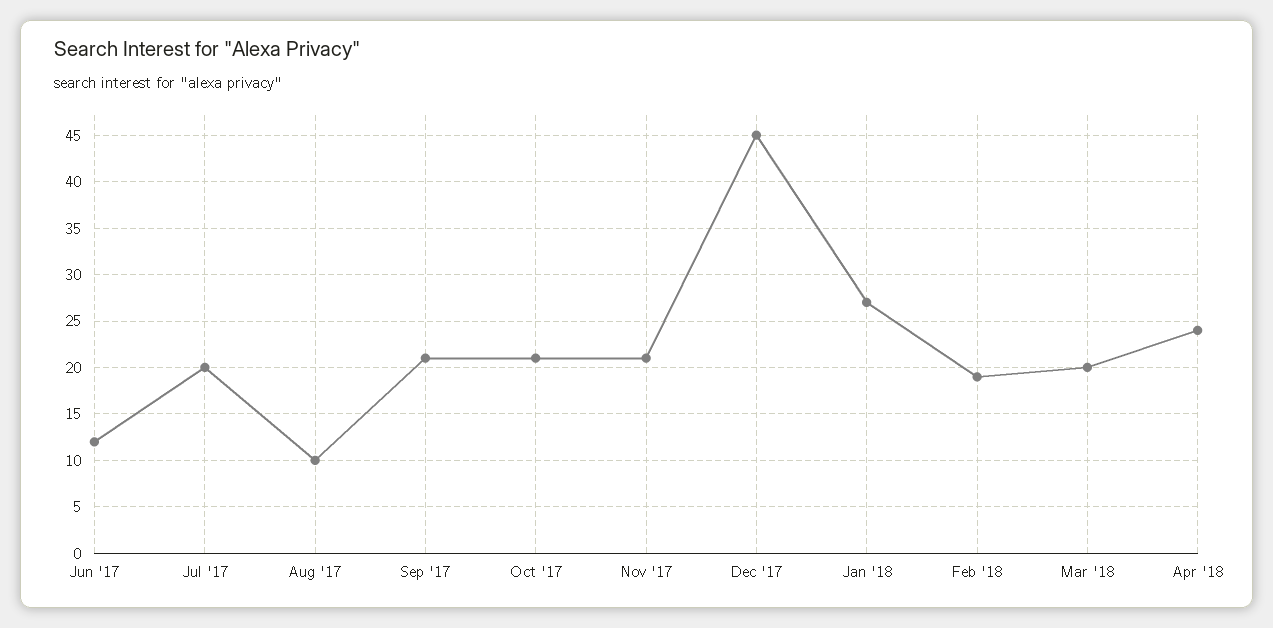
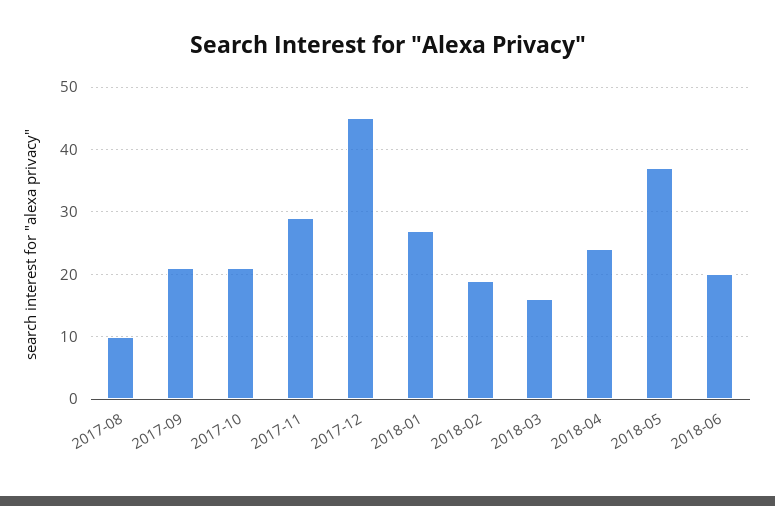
Jun '17: 12 -> none
Jul '17: 20 -> none
Nov '17: 21 -> 29
Mar '18: 20 -> 16
2018-05: none -> 37
2018-06: none -> 20

